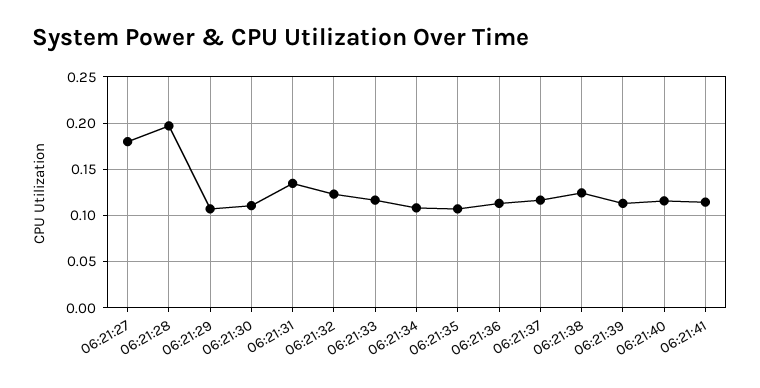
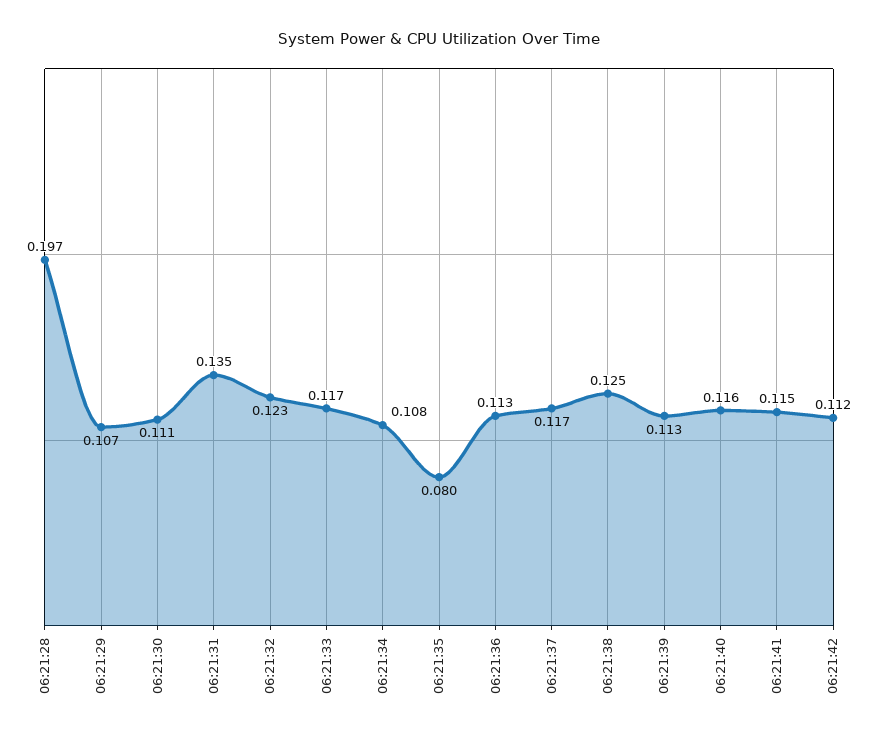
06:21:27: 0.18 -> none
06:21:35: 0.11 -> 0.08
06:21:42: none -> 0.112

